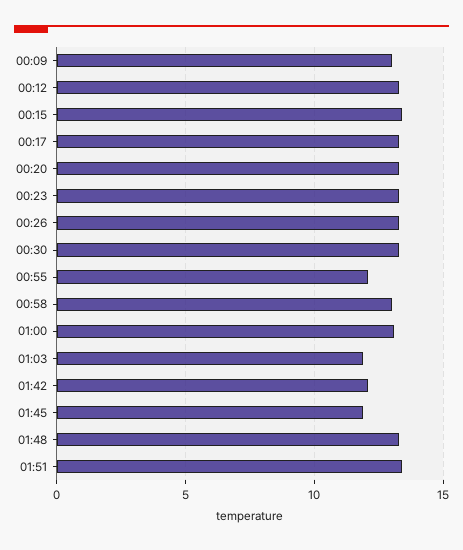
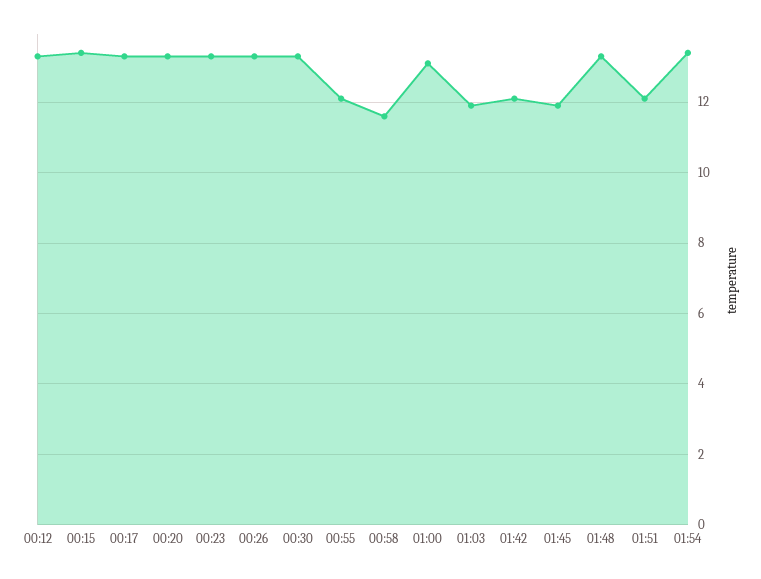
00:09: 13 -> none
00:58: 13 -> 11.5
01:51: 13.5 -> 12
01:54: none -> 13.5

